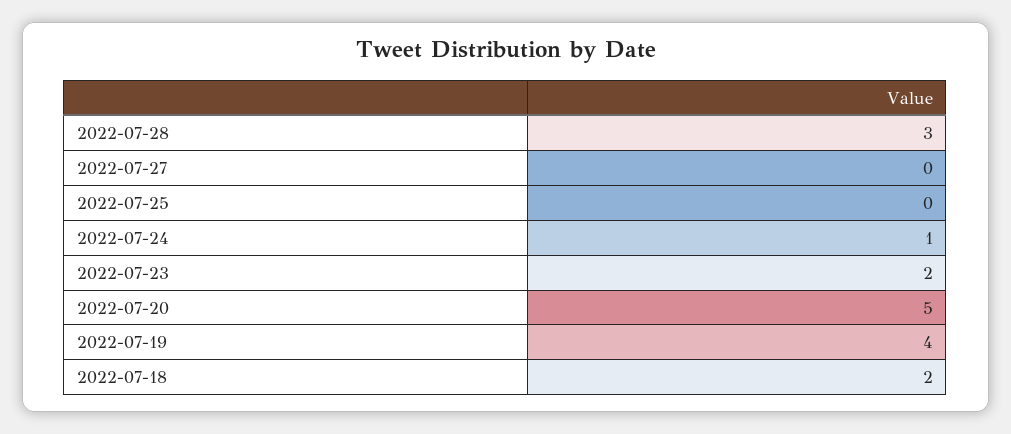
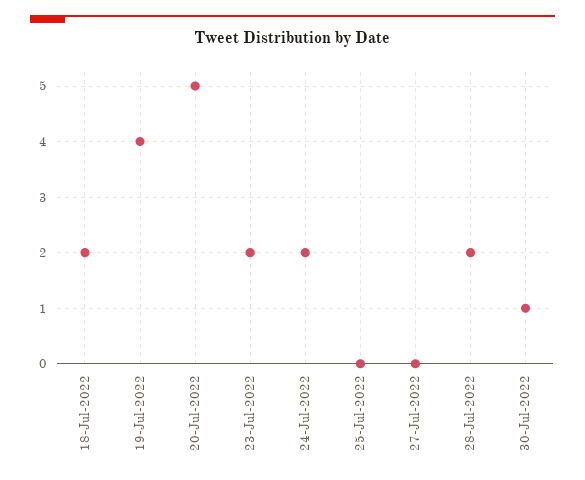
2022-07-28: 3 -> 2
2022-07-24: 1 -> 2
30-Jul-2022: none -> 1

